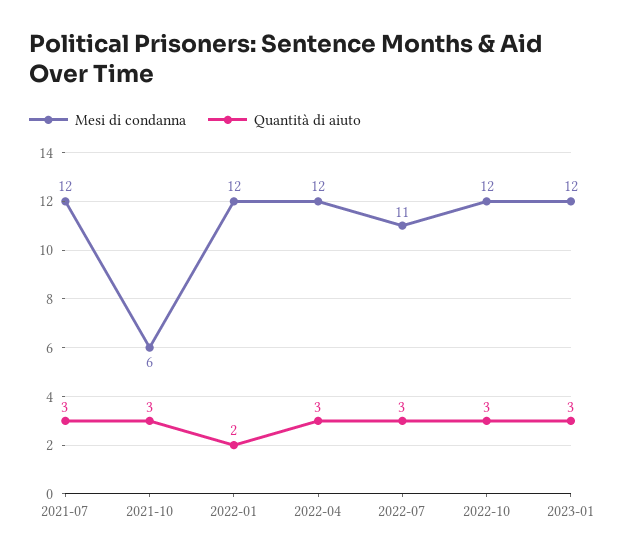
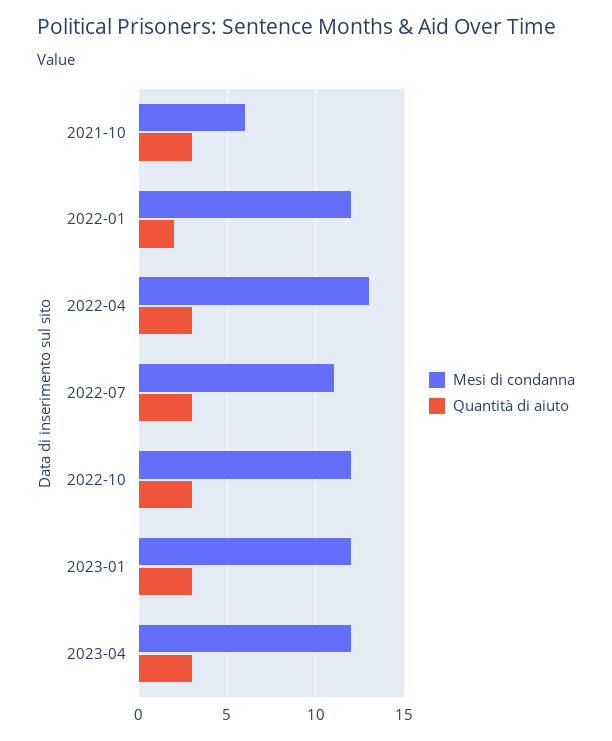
Mesi di condanna, 2021-07: 12 -> none
Quantità di aiuto, 2021-07: 3 -> none
Mesi di condanna, 2022-04: 12 -> 13
Mesi di condanna, 2023-04: none -> 12
Quantità di aiuto, 2023-04: none -> 3

